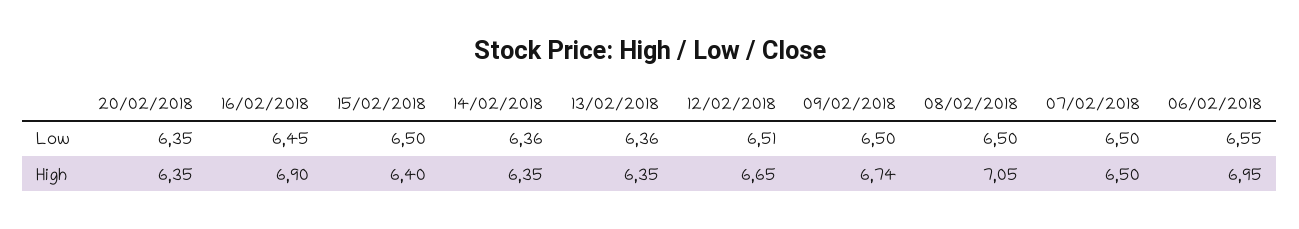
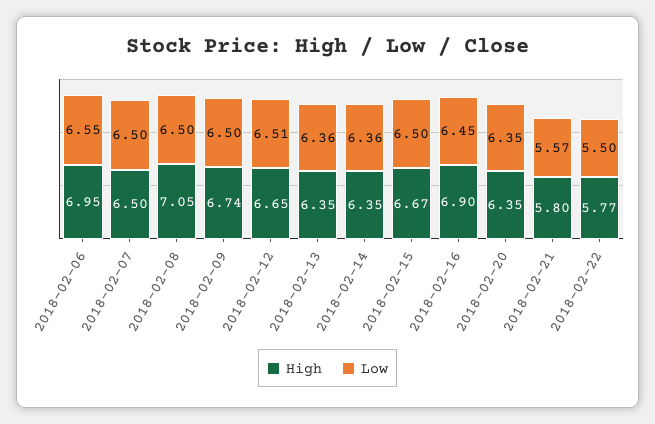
High, 15/02/2018: 6.4 -> 6.67
High, 2018-02-21: none -> 5.8
Low, 2018-02-21: none -> 5.57
High, 2018-02-22: none -> 5.77
Low, 2018-02-22: none -> 5.5

